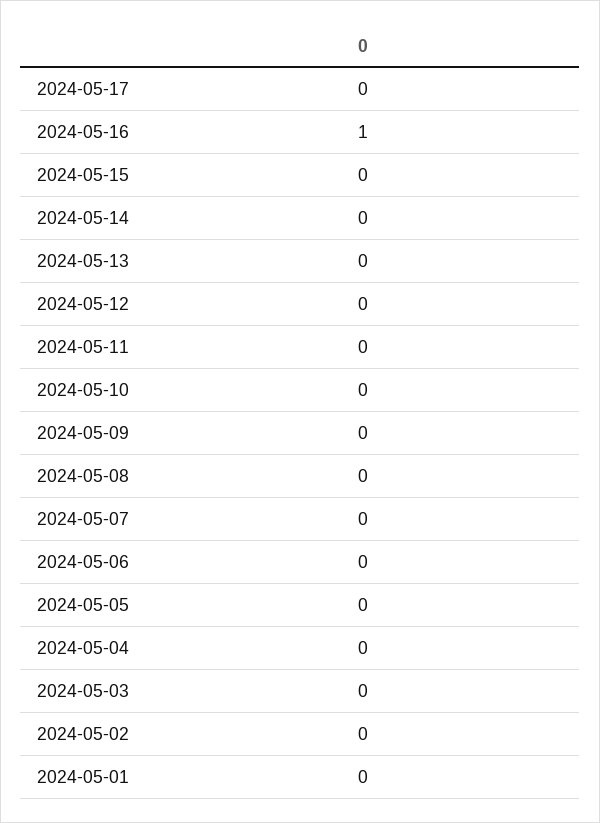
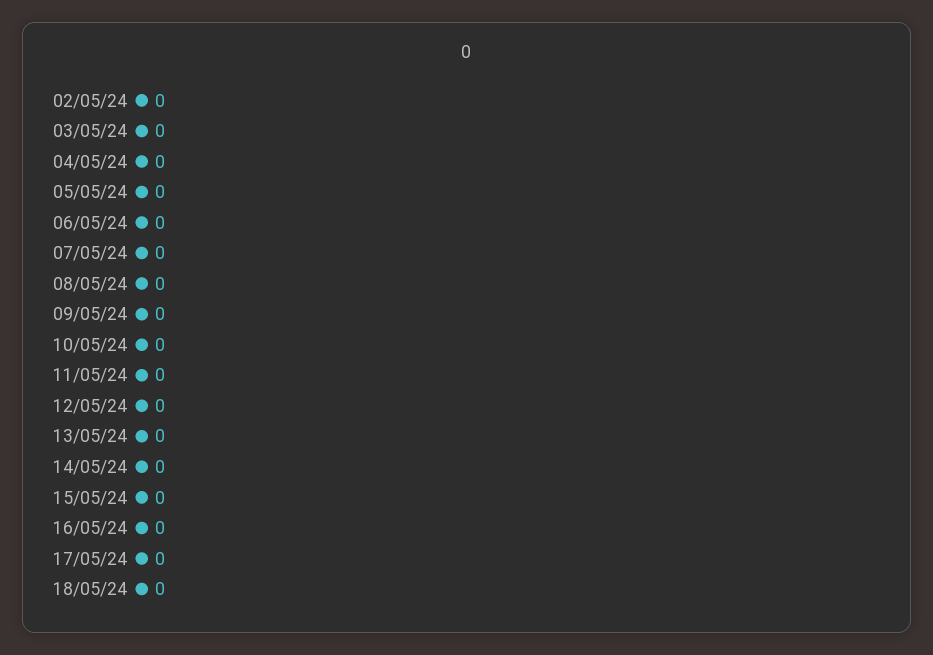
2024-05-16: 1 -> 0
2024-05-01: 0 -> none
18/05/24: none -> 0

